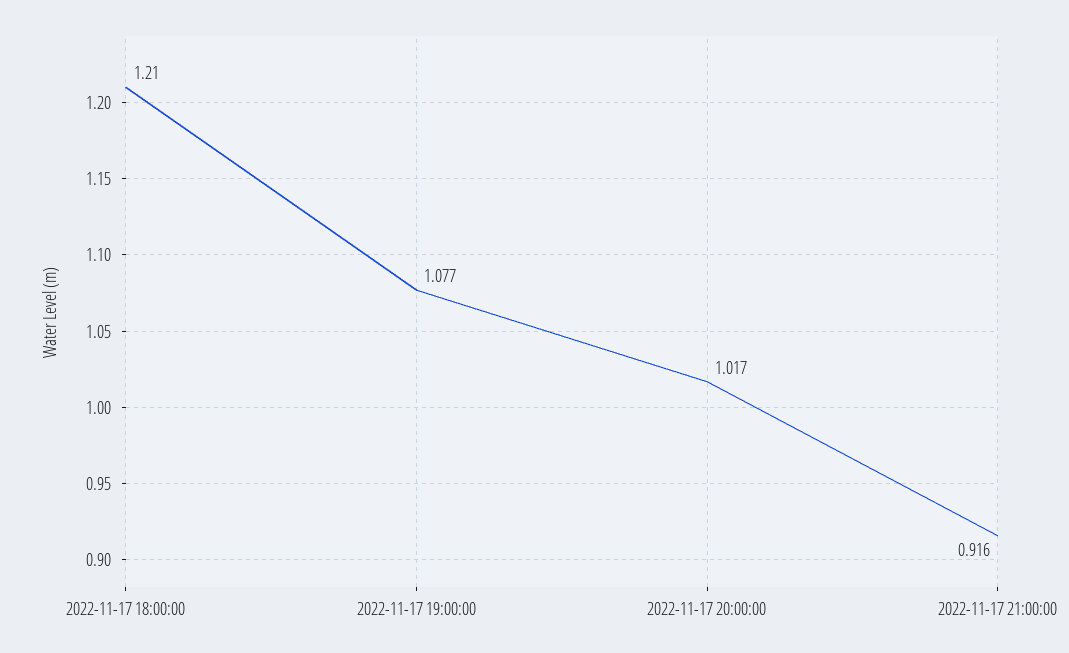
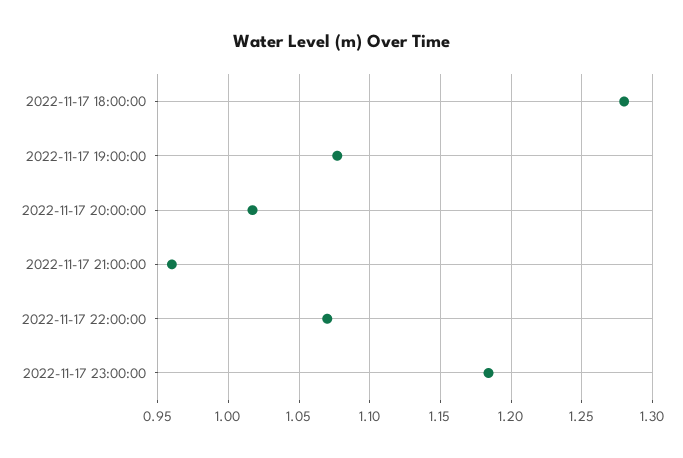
2022-11-17 18:00:00: 1.21 -> 1.28
2022-11-17 21:00:00: 0.916 -> 0.96
2022-11-17 22:00:00: none -> 1.07
2022-11-17 23:00:00: none -> 1.185

